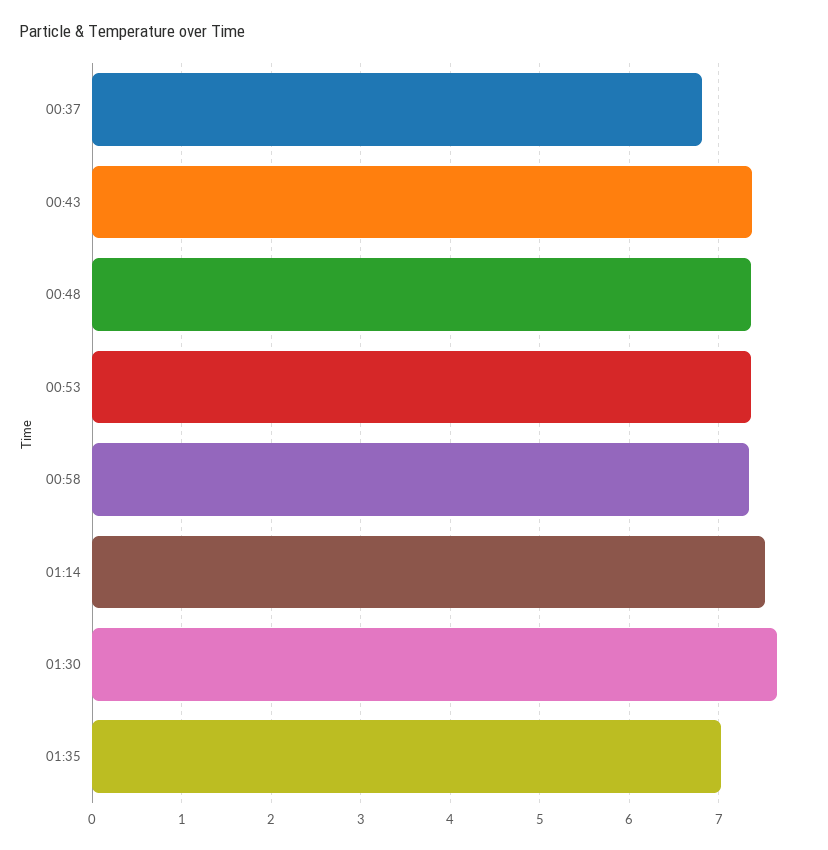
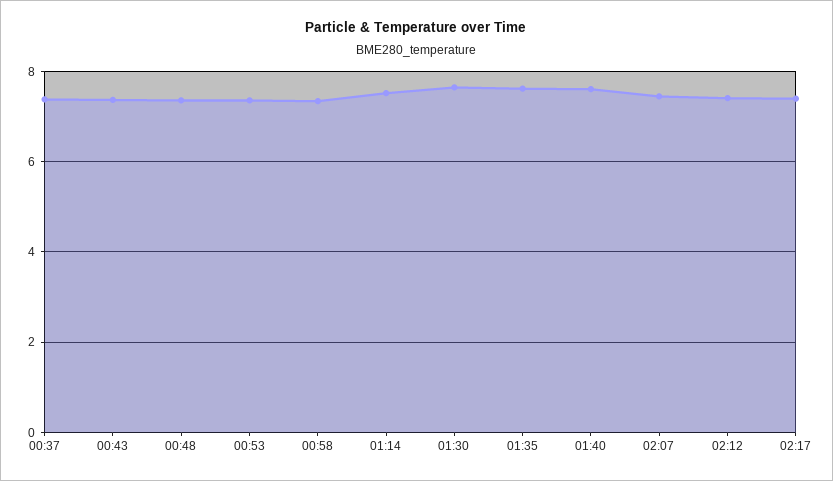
00:37: 6.8 -> 7.4
01:35: 7 -> 7.6
01:40: none -> 7.6
02:07: none -> 7.4
02:12: none -> 7.4
02:17: none -> 7.4

